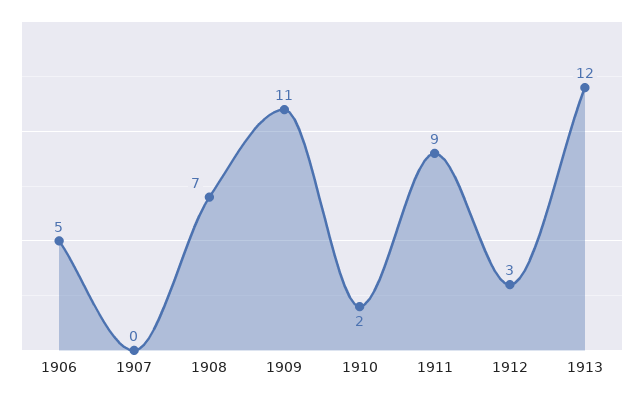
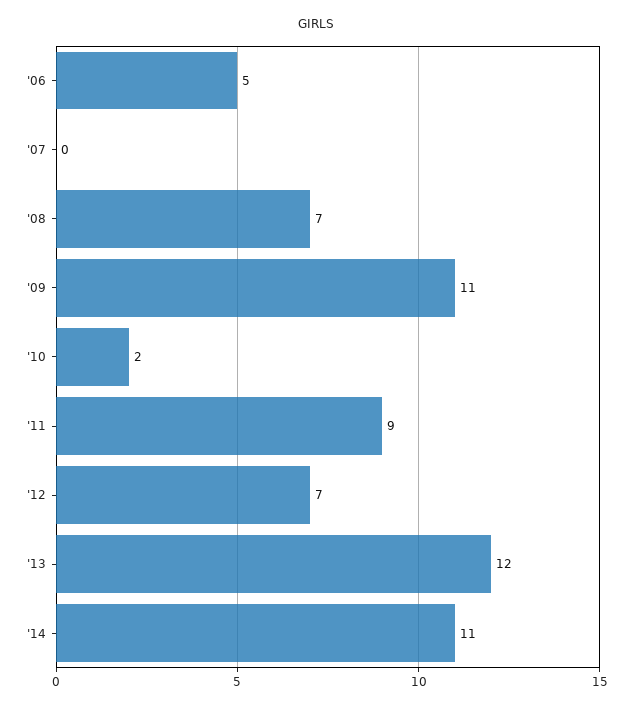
1912: 3 -> 7
'14: none -> 11

